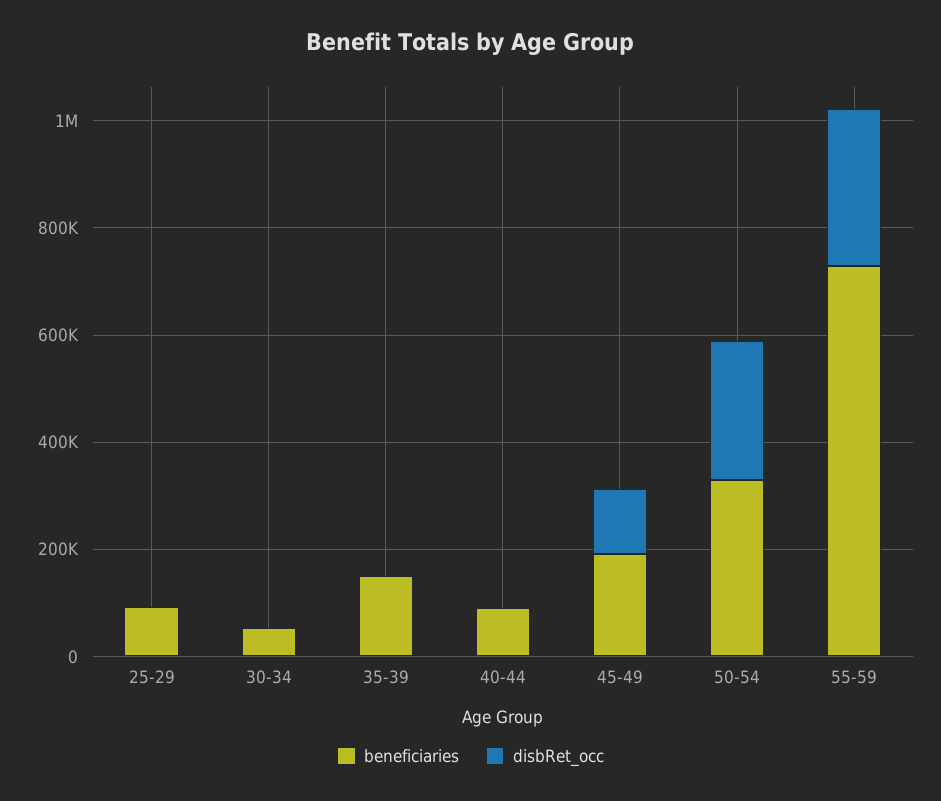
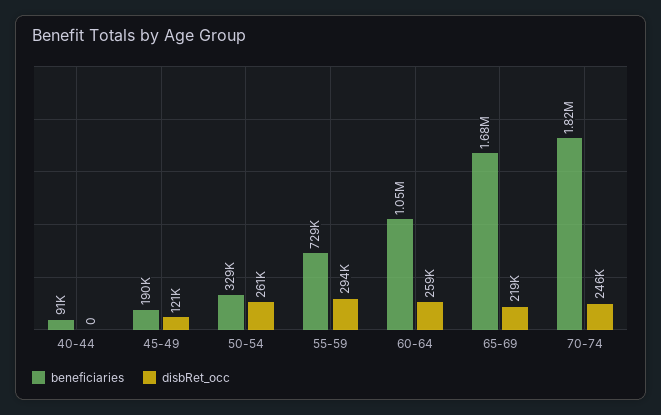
beneficiaries, 25-29: 100000 -> none
disbRet_occ, 25-29: 0 -> none
beneficiaries, 30-34: 50000 -> none
disbRet_occ, 30-34: 0 -> none
beneficiaries, 35-39: 150000 -> none
disbRet_occ, 35-39: 0 -> none
beneficiaries, 60-64: none -> 1050000
disbRet_occ, 60-64: none -> 259000
beneficiaries, 65-69: none -> 1680000
disbRet_occ, 65-69: none -> 219000
beneficiaries, 70-74: none -> 1820000
disbRet_occ, 70-74: none -> 246000

